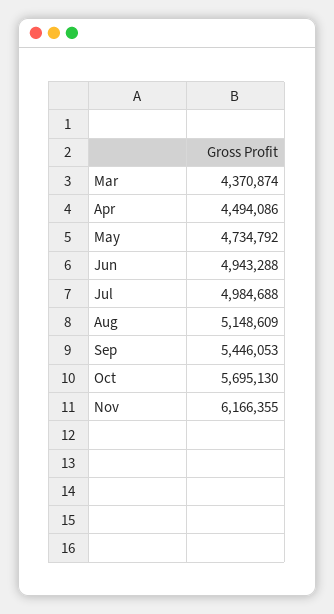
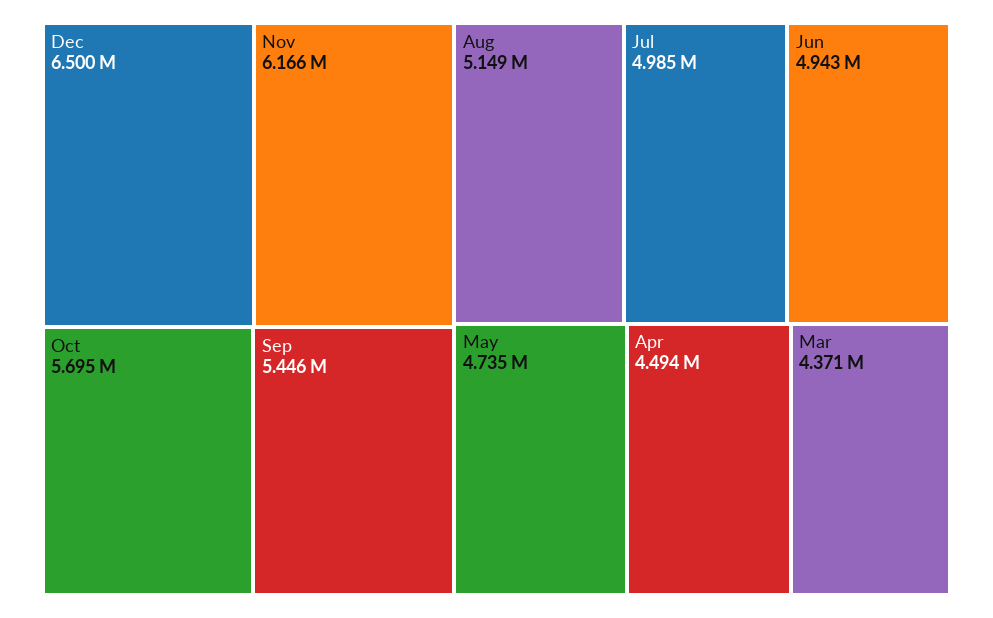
Dec: none -> 6500000

